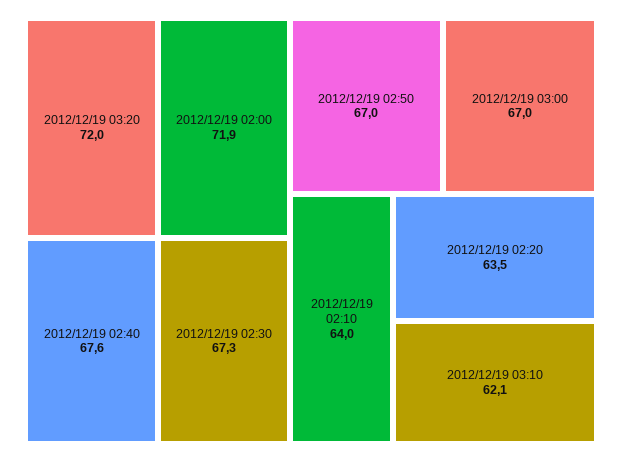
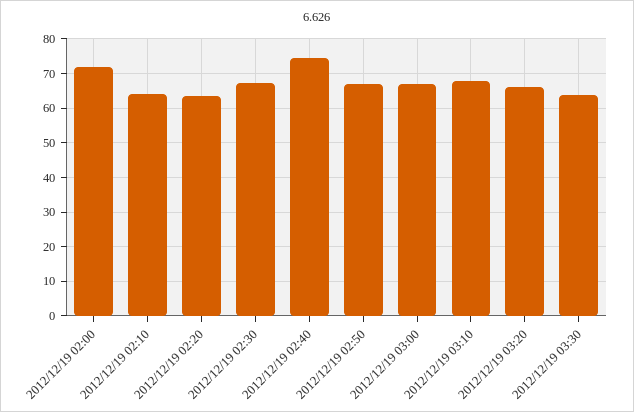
2012/12/19 03:20: 72 -> 66
2012/12/19 02:40: 67.6 -> 74
2012/12/19 03:10: 62.1 -> 68
2012/12/19 03:30: none -> 64

